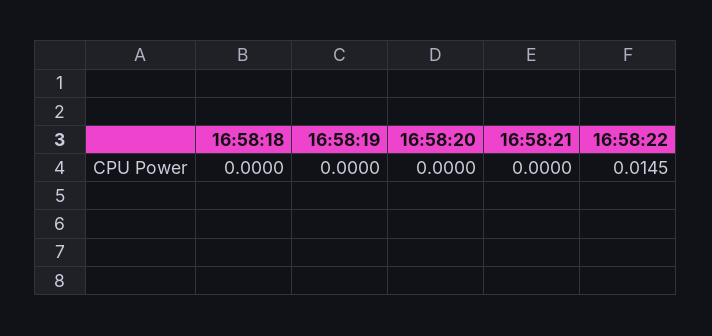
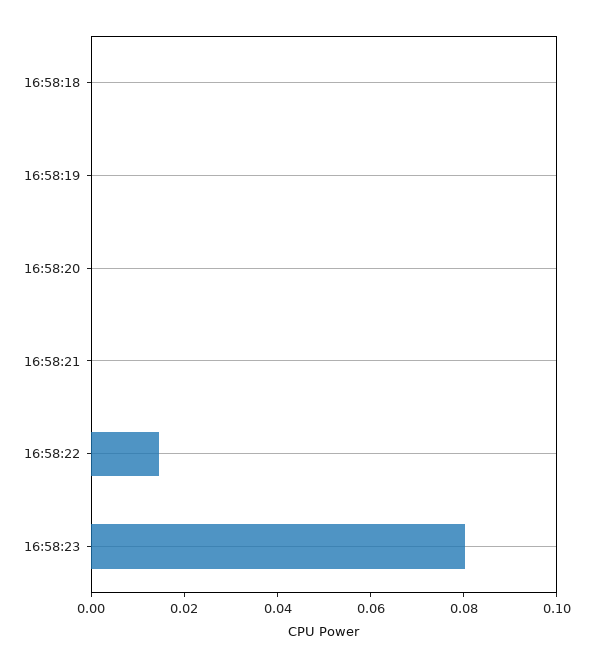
16:58:23: none -> 0.08

